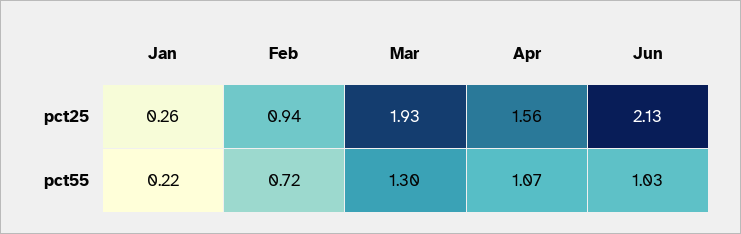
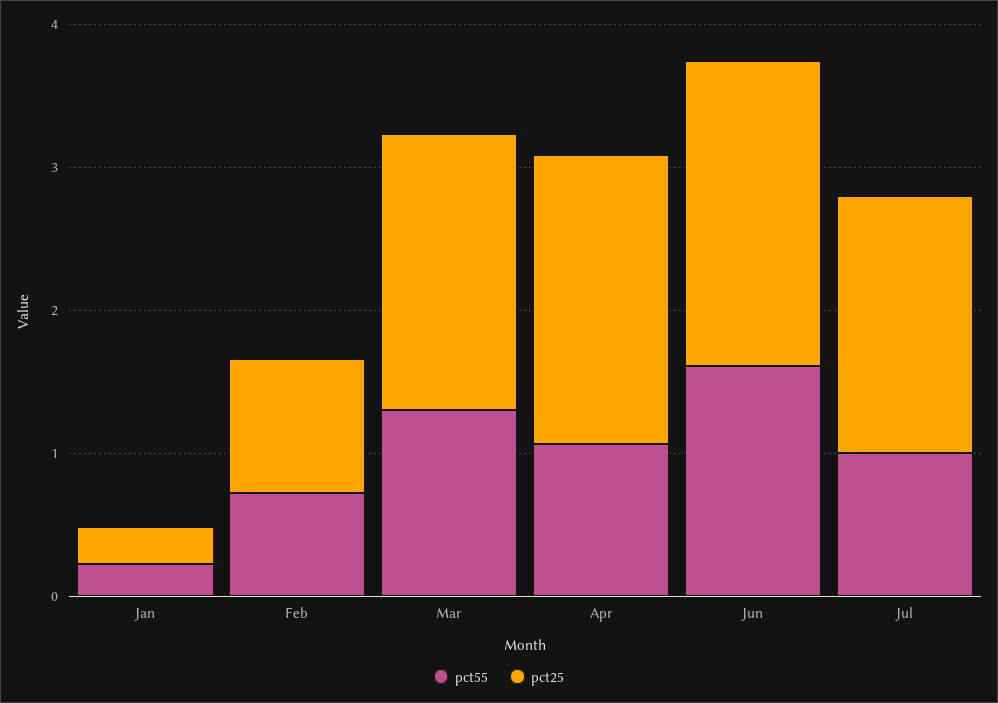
pct25, Apr: 1.56 -> 2
pct55, Jun: 1.03 -> 1.6
pct55, Jul: none -> 1
pct25, Jul: none -> 1.8

